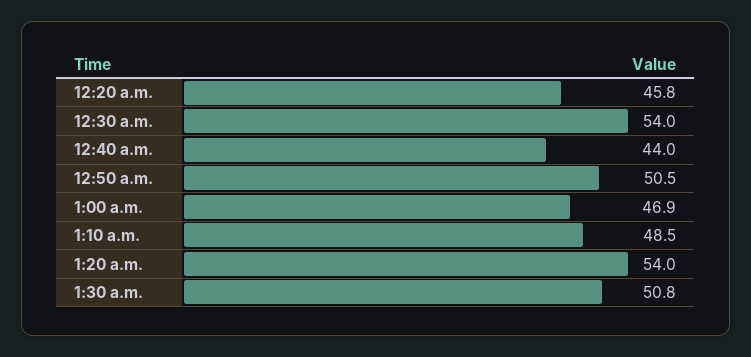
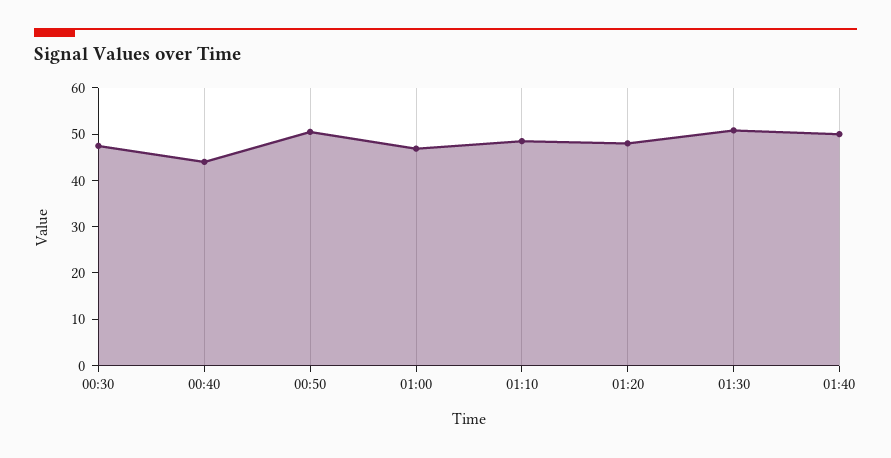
12:20 a.m.: 45.8 -> none
12:30 a.m.: 54 -> 48
1:20 a.m.: 54 -> 48
01:40: none -> 50

